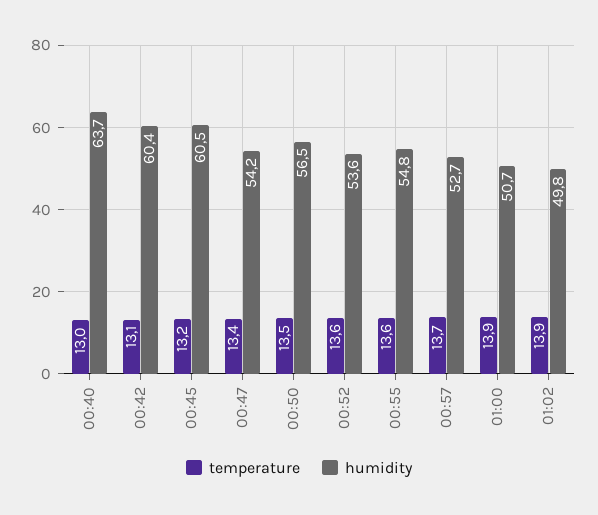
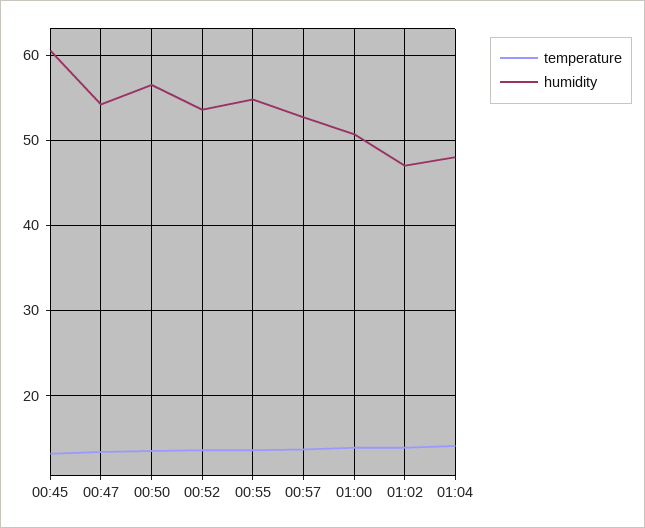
temperature, 00:40: 13 -> none
humidity, 00:40: 63.7 -> none
temperature, 00:42: 13.1 -> none
humidity, 00:42: 60.4 -> none
humidity, 01:02: 49.8 -> 47
temperature, 01:04: none -> 14
humidity, 01:04: none -> 48

